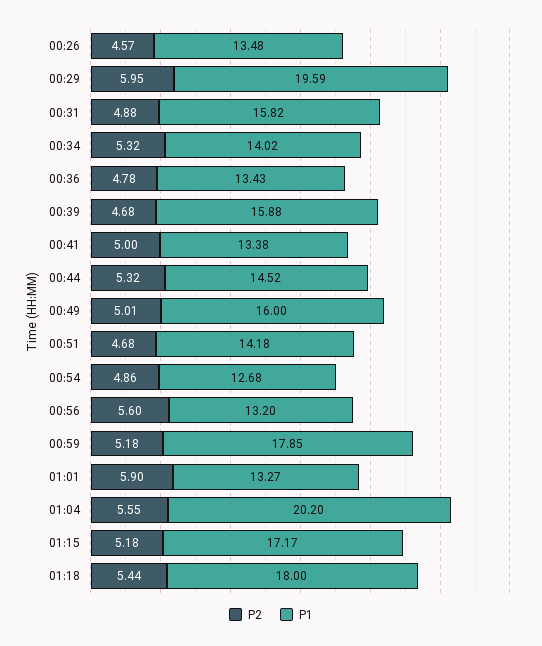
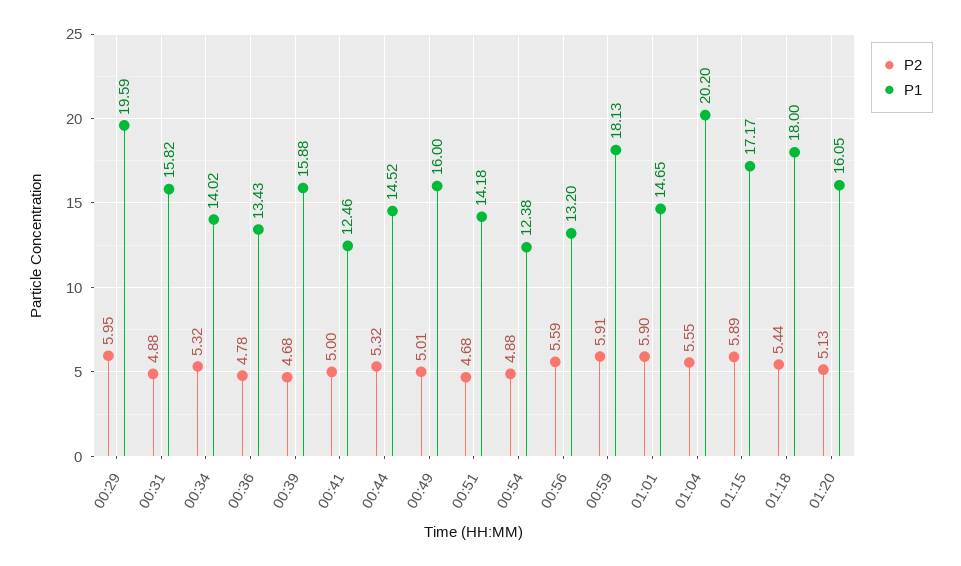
P2, 00:26: 4.57 -> none
P1, 00:26: 13.48 -> none
P1, 00:41: 13.38 -> 12.46
P2, 00:54: 4.86 -> 4.88
P1, 00:54: 12.68 -> 12.38
P2, 00:56: 5.6 -> 5.59
P2, 00:59: 5.18 -> 5.91
P1, 00:59: 17.85 -> 18.13
P1, 01:01: 13.27 -> 14.65
P2, 01:15: 5.18 -> 5.89
P2, 01:20: none -> 5.13
P1, 01:20: none -> 16.05

